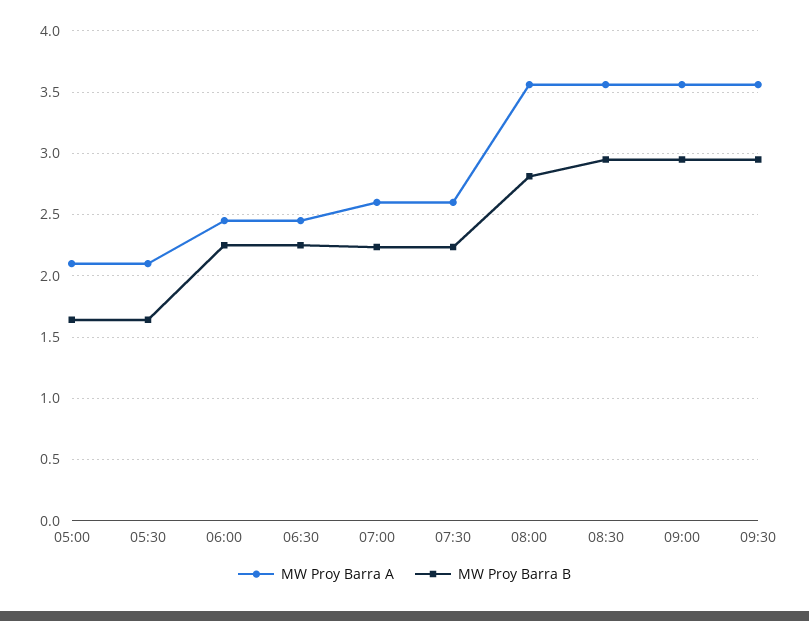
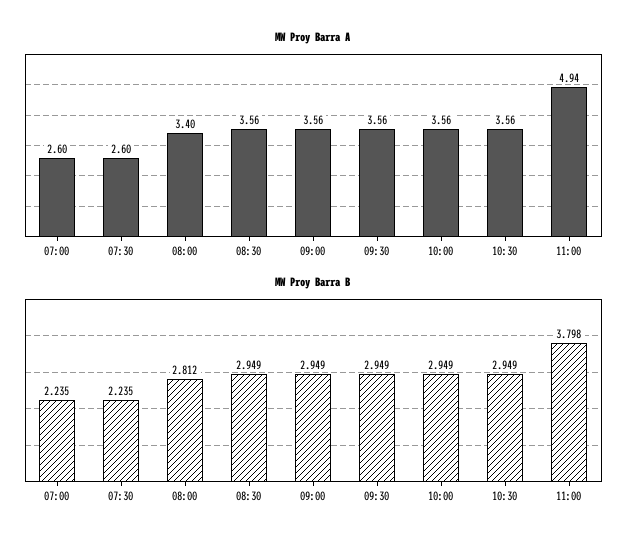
MW Proy Barra A, 05:00: 2.1 -> none
MW Proy Barra B, 05:00: 1.65 -> none
MW Proy Barra A, 05:30: 2.1 -> none
MW Proy Barra B, 05:30: 1.65 -> none
MW Proy Barra A, 06:00: 2.45 -> none
MW Proy Barra B, 06:00: 2.25 -> none
MW Proy Barra A, 06:30: 2.45 -> none
MW Proy Barra B, 06:30: 2.25 -> none
MW Proy Barra A, 08:00: 3.55 -> 3.4
MW Proy Barra A, 10:00: none -> 3.56
MW Proy Barra A, 10:30: none -> 3.56
MW Proy Barra A, 11:00: none -> 4.94
MW Proy Barra B, 10:00: none -> 2.949
MW Proy Barra B, 10:30: none -> 2.949
MW Proy Barra B, 11:00: none -> 3.798

